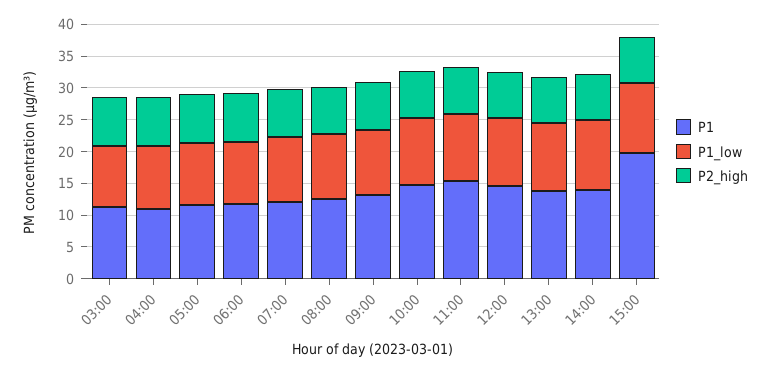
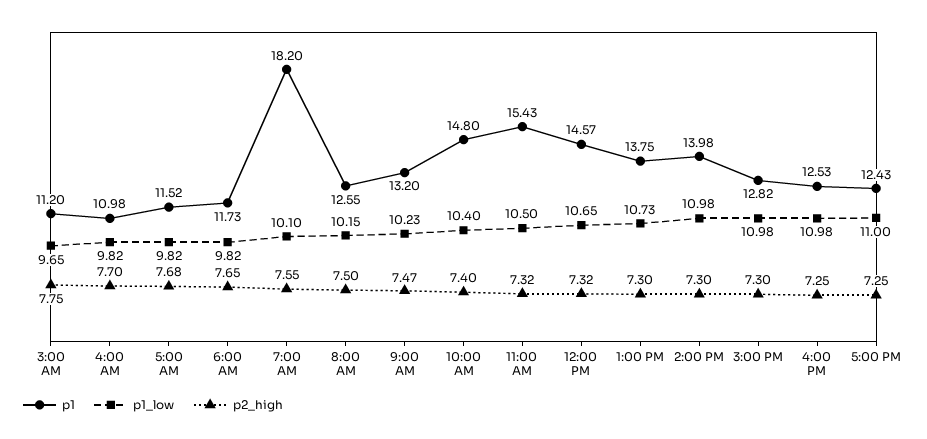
P1, 07:00: 12.5 -> 18.2
P1, 15:00: 20 -> 12.82
P1, 4:00 PM: none -> 12.53
P1_low, 4:00 PM: none -> 10.98
P2_high, 4:00 PM: none -> 7.25
P1, 5:00 PM: none -> 12.43
P1_low, 5:00 PM: none -> 11
P2_high, 5:00 PM: none -> 7.25

